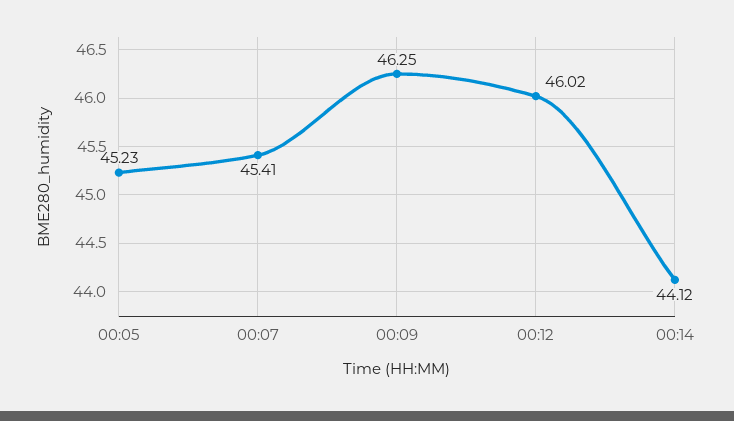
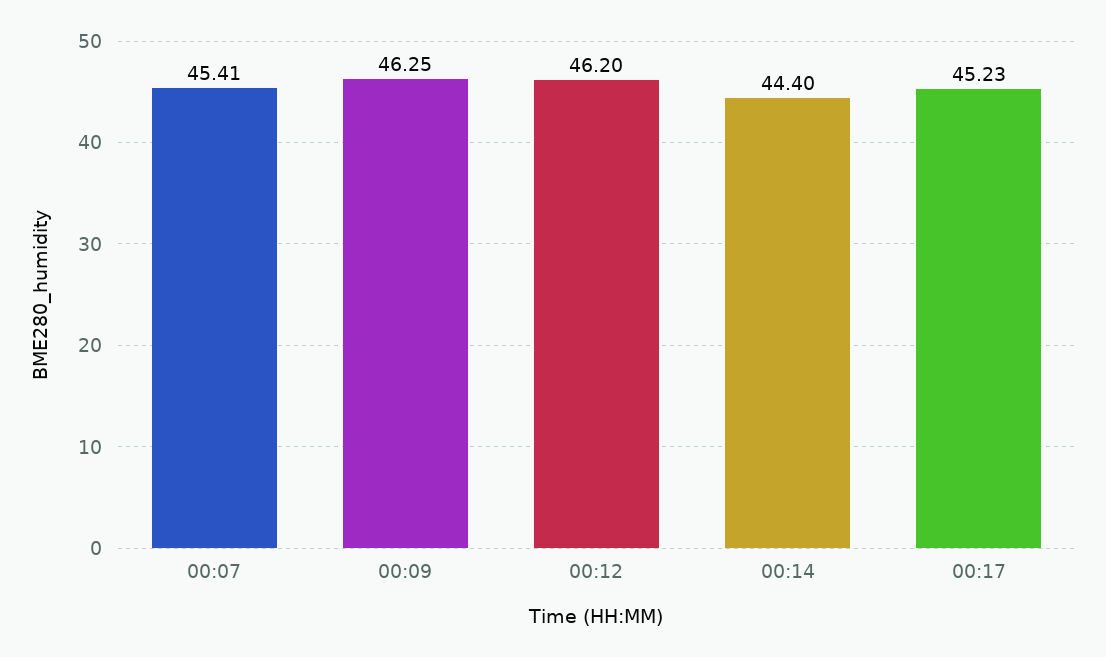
00:05: 45.23 -> none
00:12: 46.02 -> 46.2
00:14: 44.12 -> 44.4
00:17: none -> 45.23

